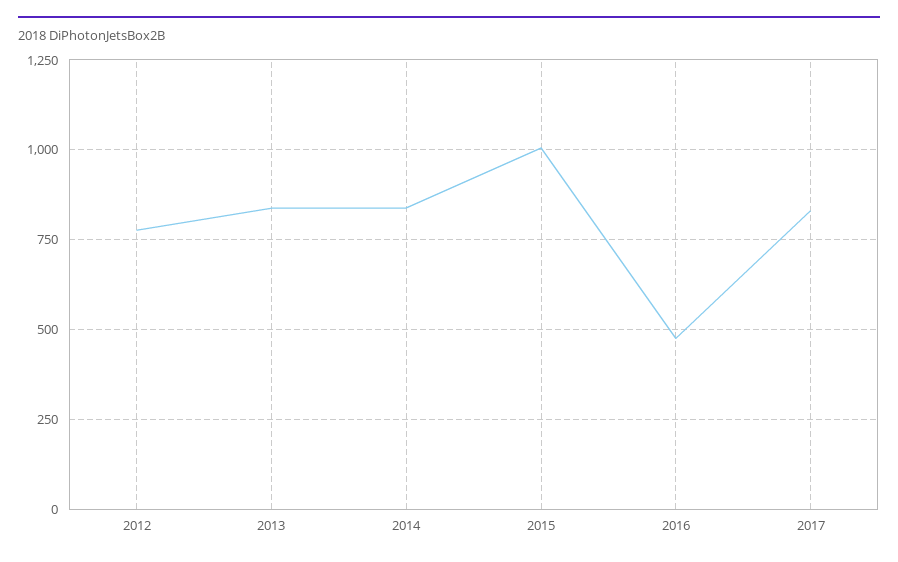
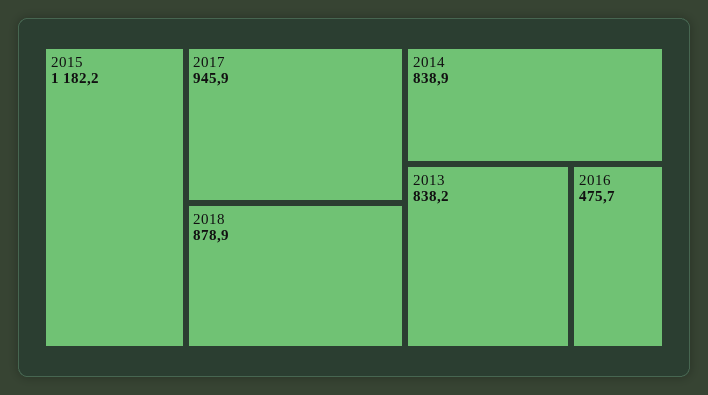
2012: 775 -> none
2015: 1000 -> 1182.2
2017: 825 -> 945.9
2018: none -> 878.9

